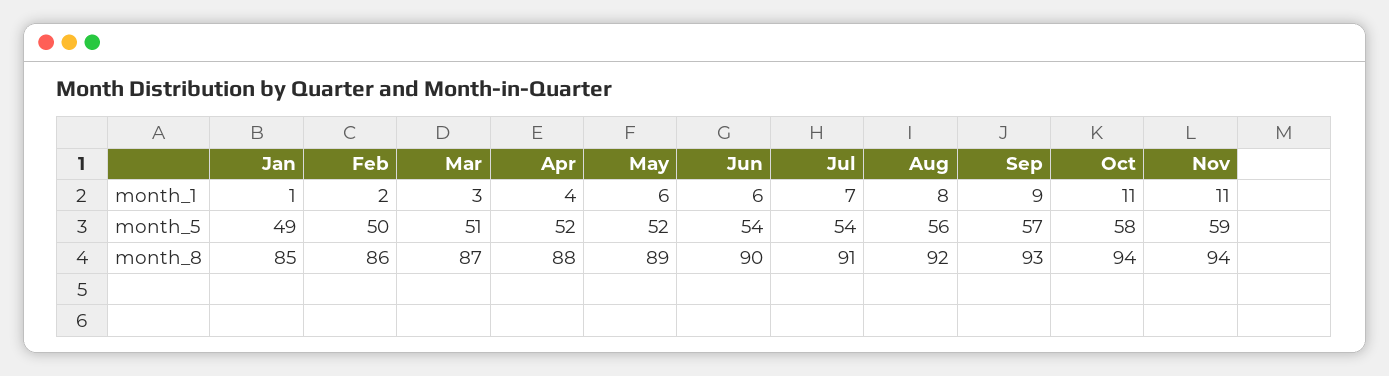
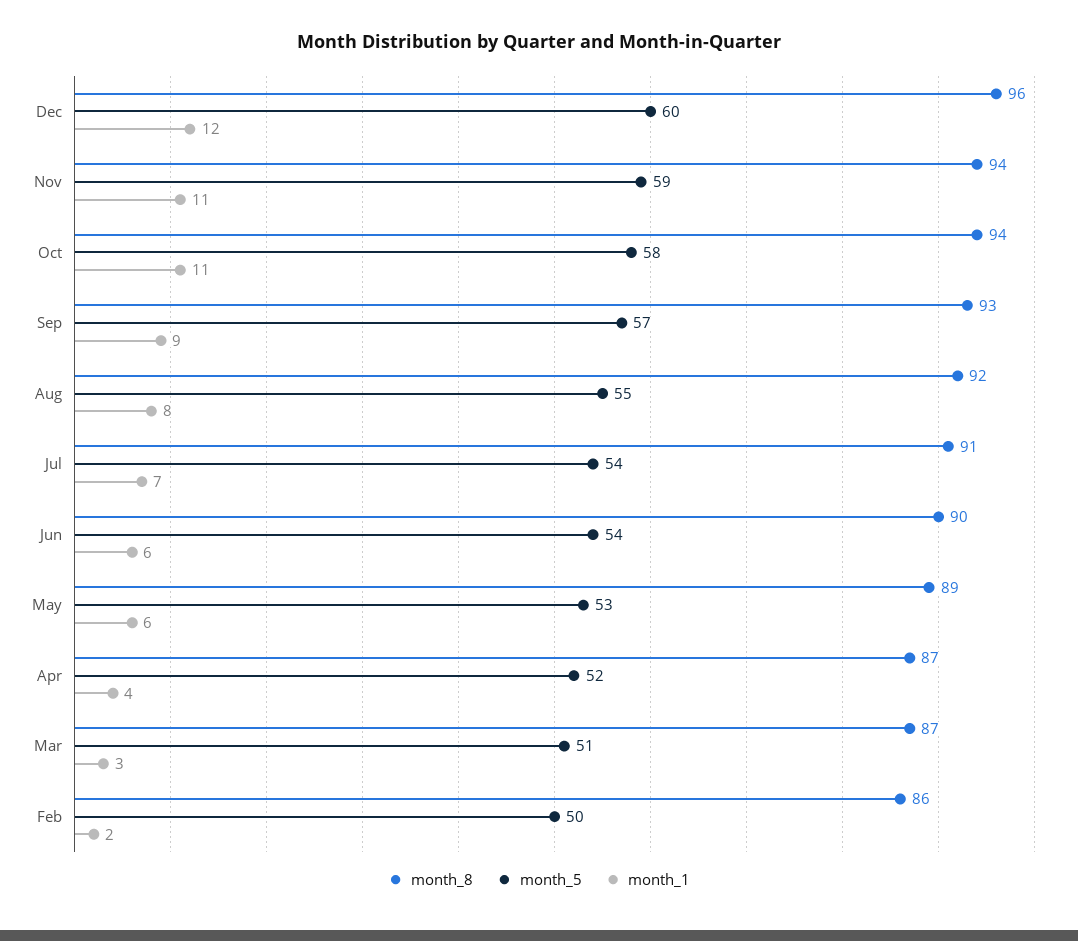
month_1, Jan: 1 -> none
month_5, Jan: 49 -> none
month_5, May: 52 -> 53
month_5, Aug: 56 -> 55
month_8, Jan: 85 -> none
month_8, Apr: 88 -> 87
month_8, Dec: none -> 96
month_5, Dec: none -> 60
month_1, Dec: none -> 12

